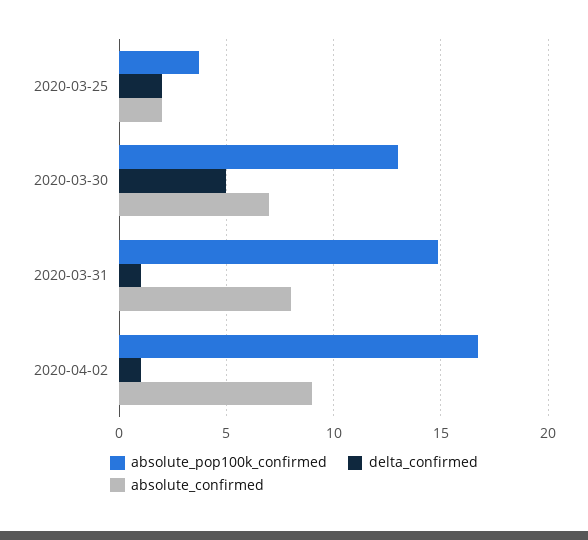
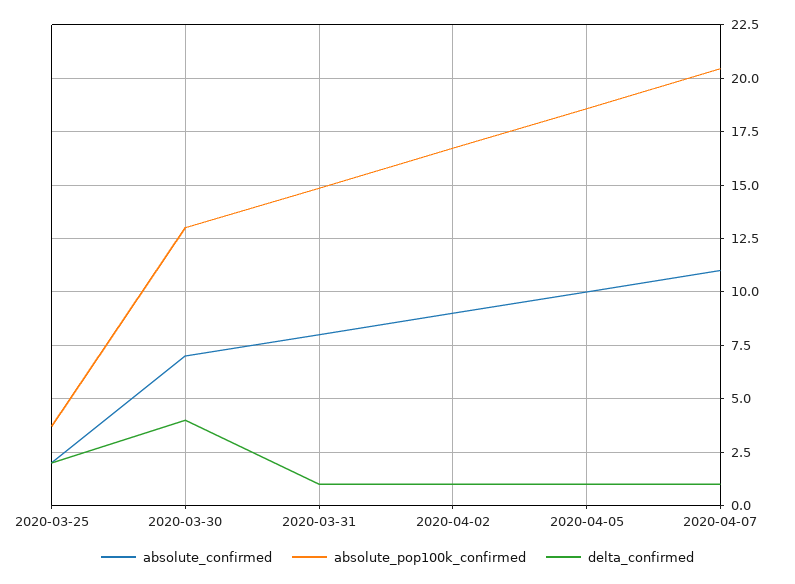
delta_confirmed, 2020-03-30: 5 -> 4
absolute_confirmed, 2020-04-05: none -> 10
absolute_pop100k_confirmed, 2020-04-05: none -> 18.5
delta_confirmed, 2020-04-05: none -> 1
absolute_confirmed, 2020-04-07: none -> 11
absolute_pop100k_confirmed, 2020-04-07: none -> 20.5
delta_confirmed, 2020-04-07: none -> 1

